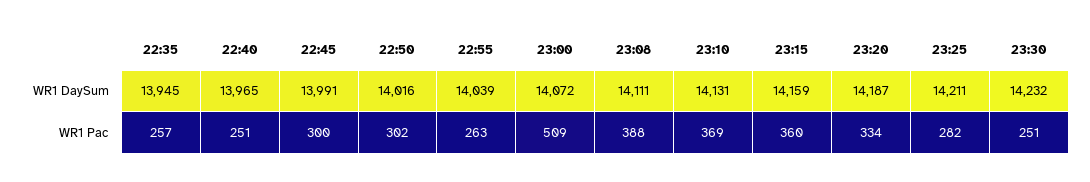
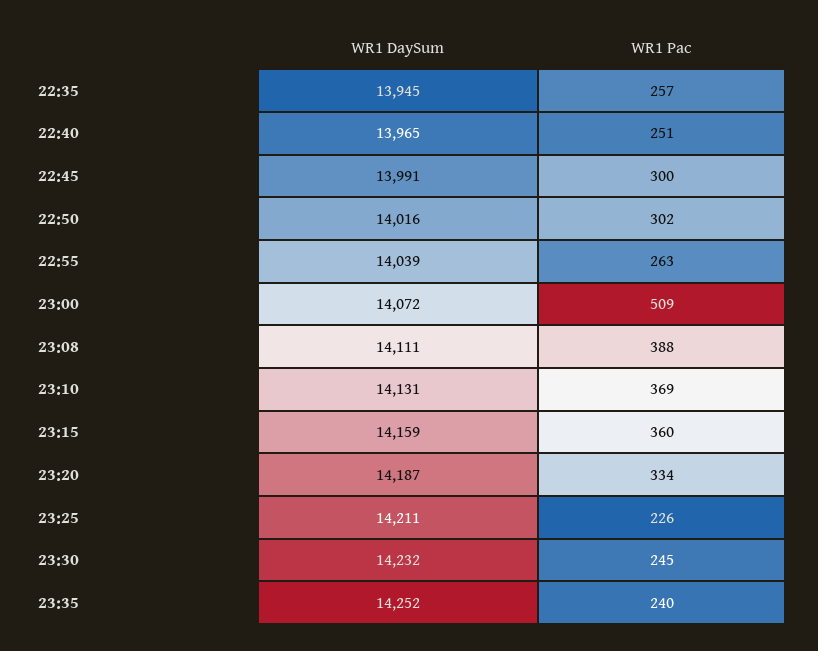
23:25, WR1 Pac: 282 -> 226
23:30, WR1 Pac: 251 -> 245
23:35, WR1 DaySum: none -> 14252
23:35, WR1 Pac: none -> 240

